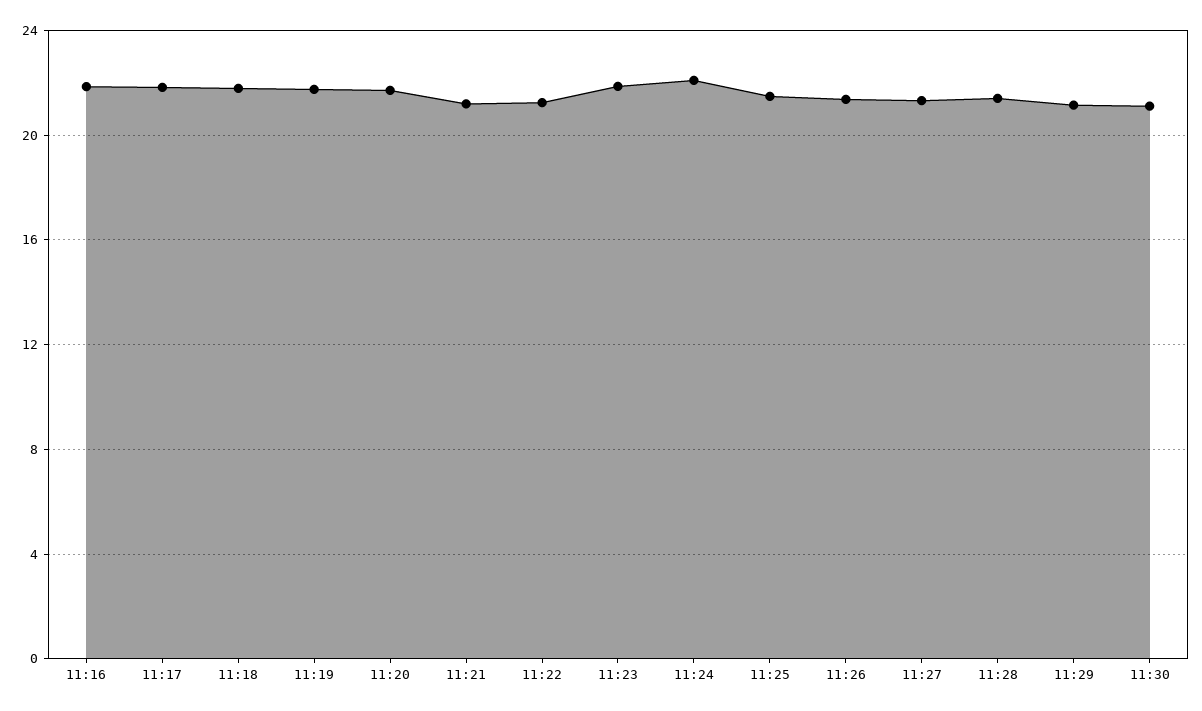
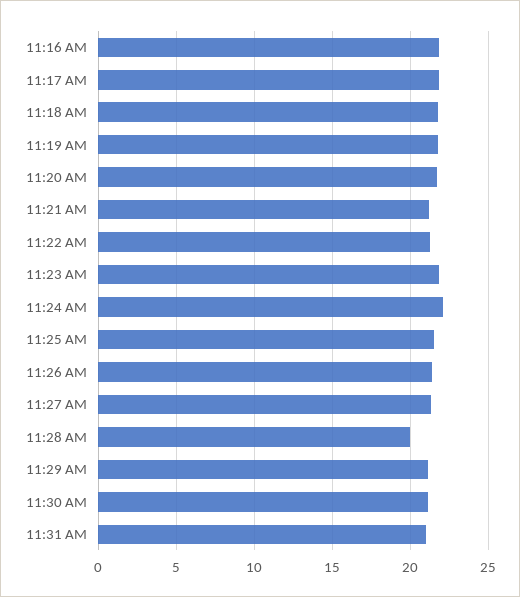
11:28: 21.5 -> 20
11:31 AM: none -> 21

